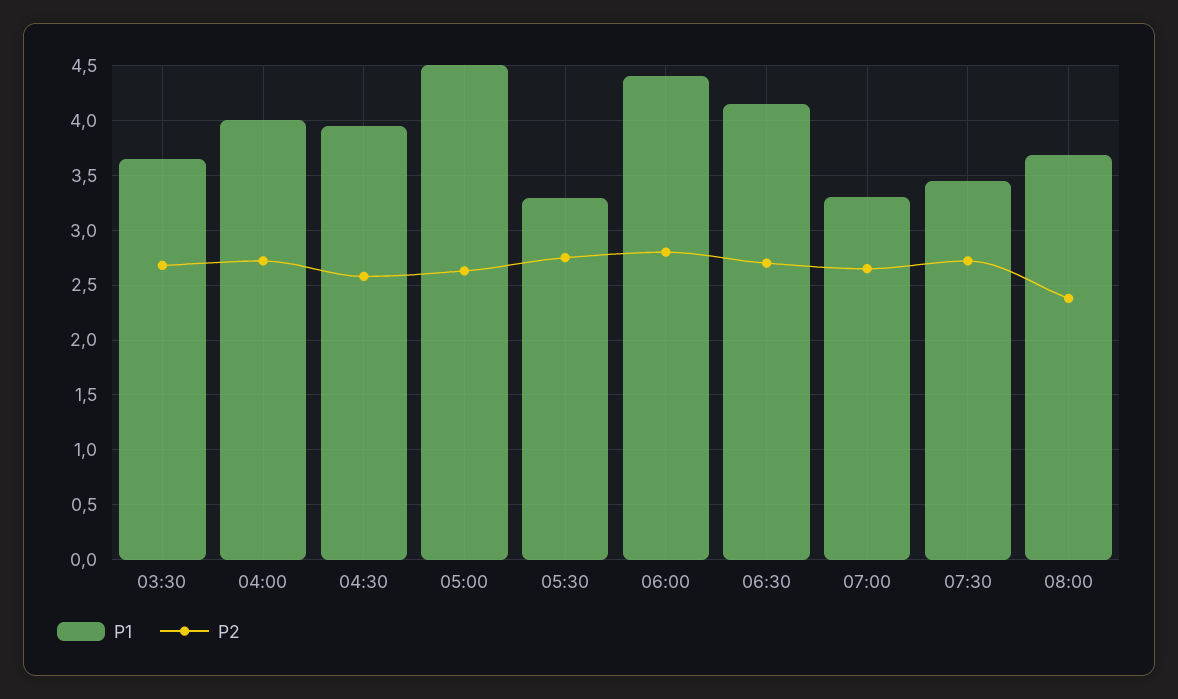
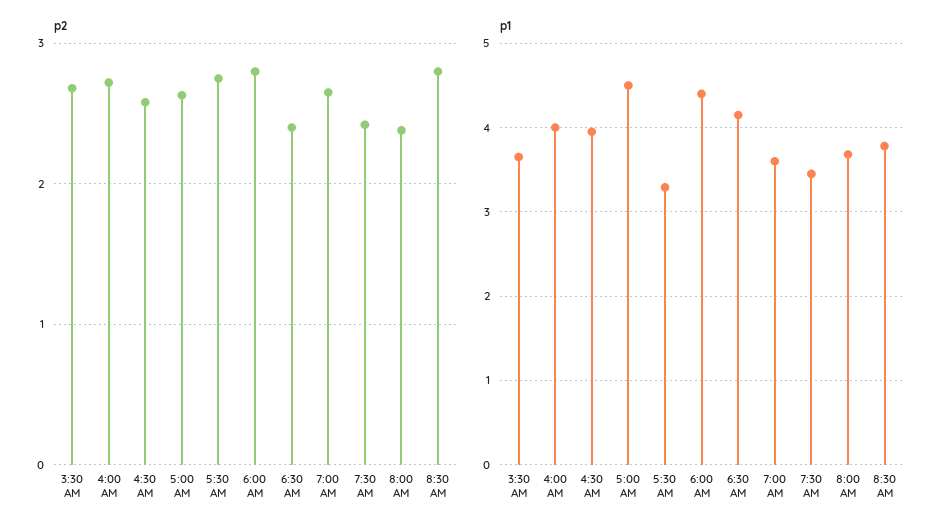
P2, 06:30: 2.7 -> 2.4
P1, 07:00: 3.3 -> 3.6
P2, 07:30: 2.7 -> 2.4
P2, 8:30 AM: none -> 2.8
P1, 8:30 AM: none -> 3.8

